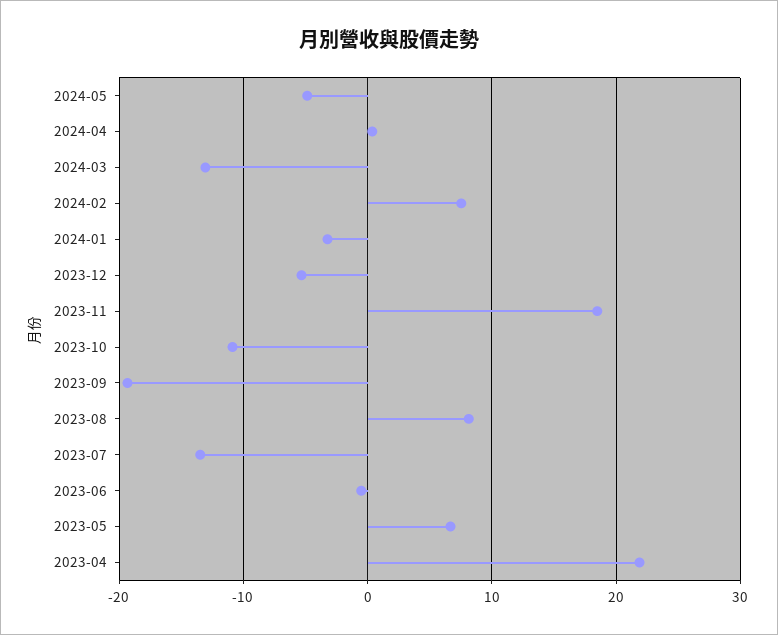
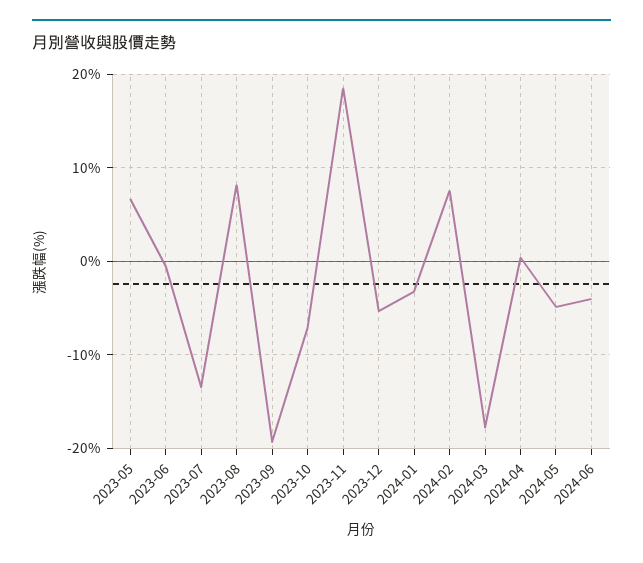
2024-03: -13 -> -18
2023-10: -11 -> -7
2023-04: 22 -> none
2024-06: none -> -4

